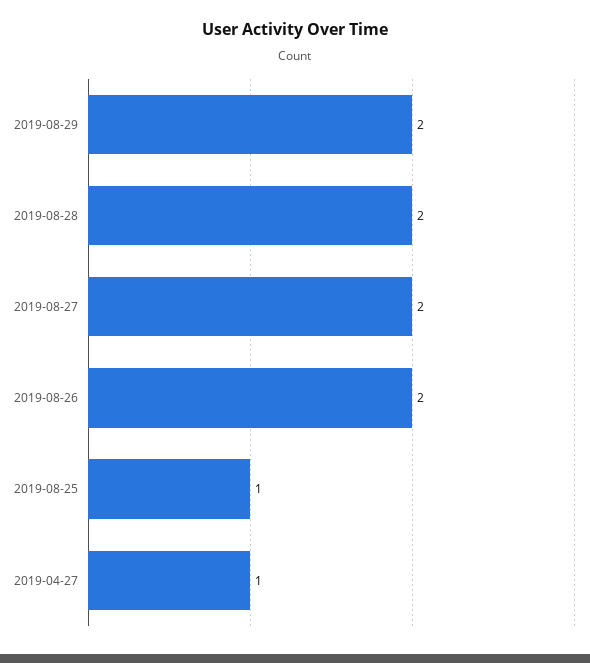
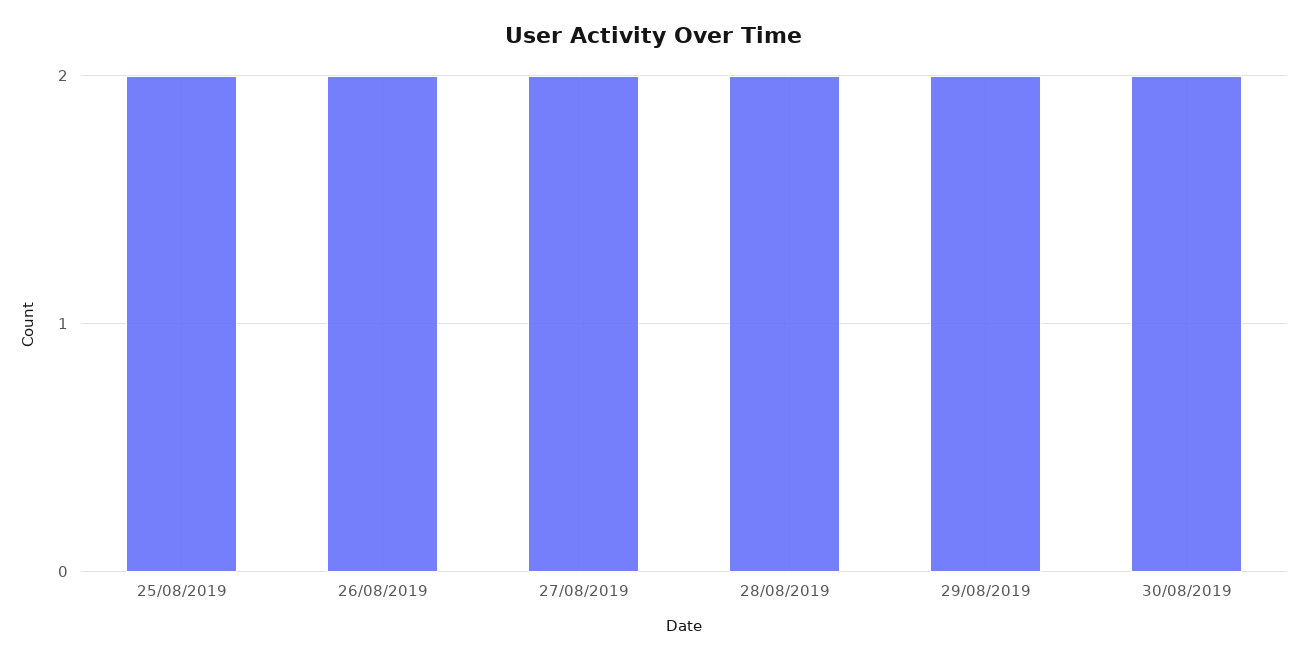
2019-08-25: 1 -> 2
2019-04-27: 1 -> none
30/08/2019: none -> 2

